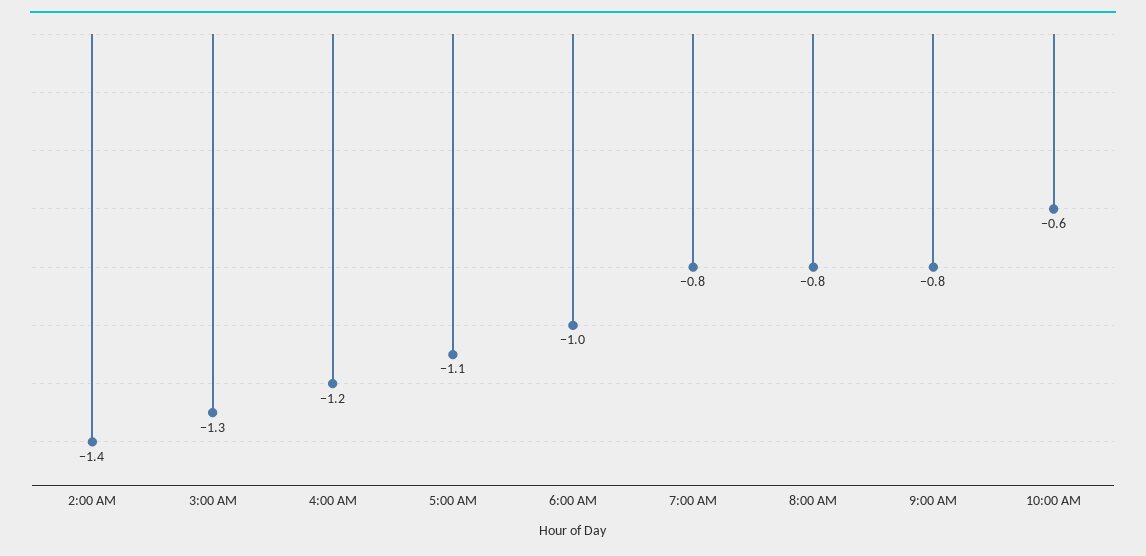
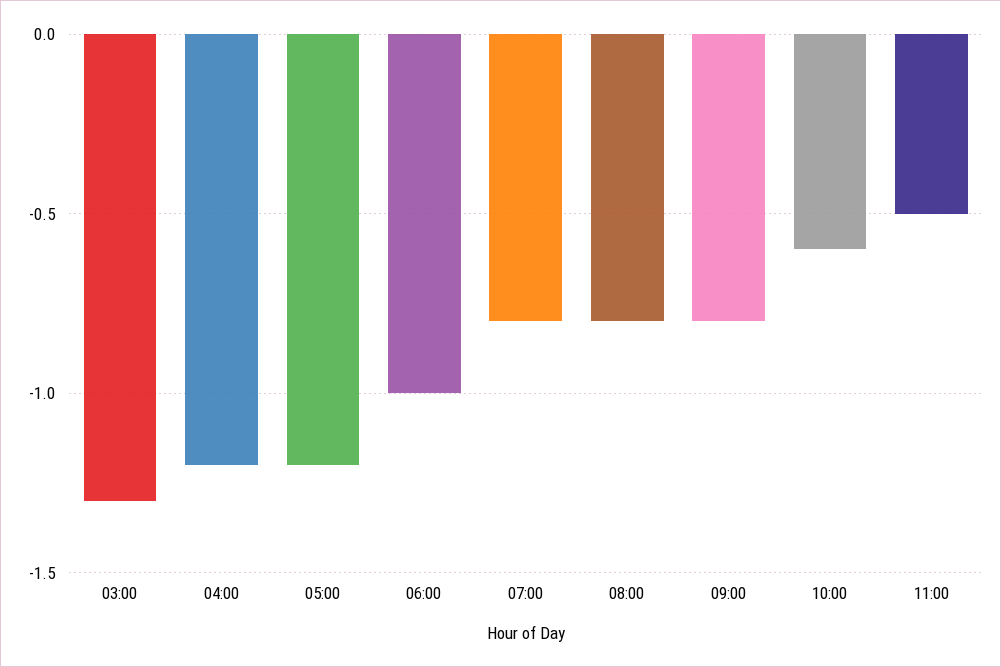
2:00 AM: -1.4 -> none
5:00 AM: -1.1 -> -1.2
11:00: none -> -0.5

